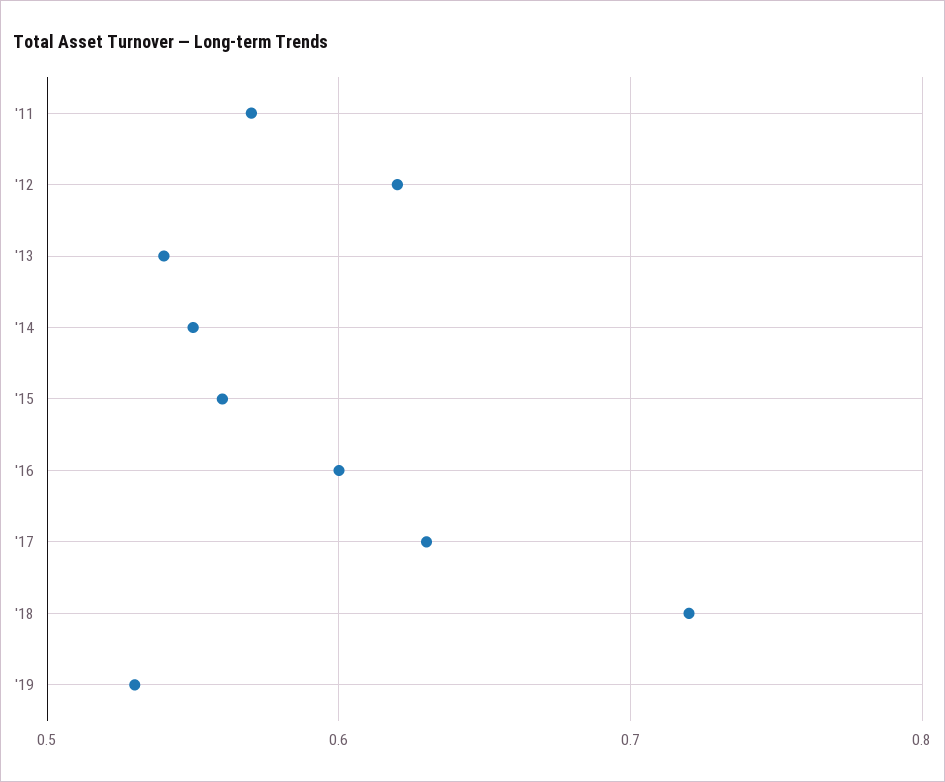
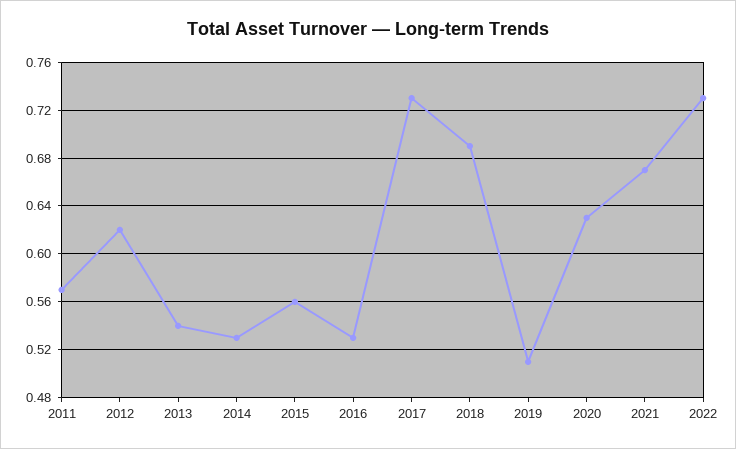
'14: 0.55 -> 0.53
'16: 0.6 -> 0.53
'17: 0.63 -> 0.73
'18: 0.72 -> 0.69
'19: 0.53 -> 0.51
2020: none -> 0.63
2021: none -> 0.67
2022: none -> 0.73

